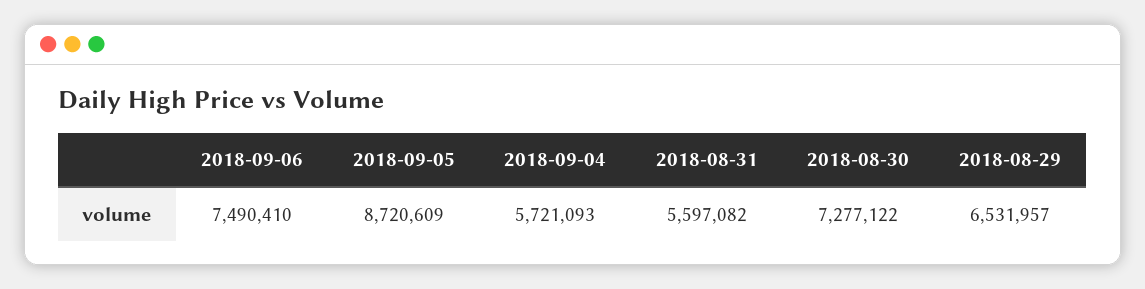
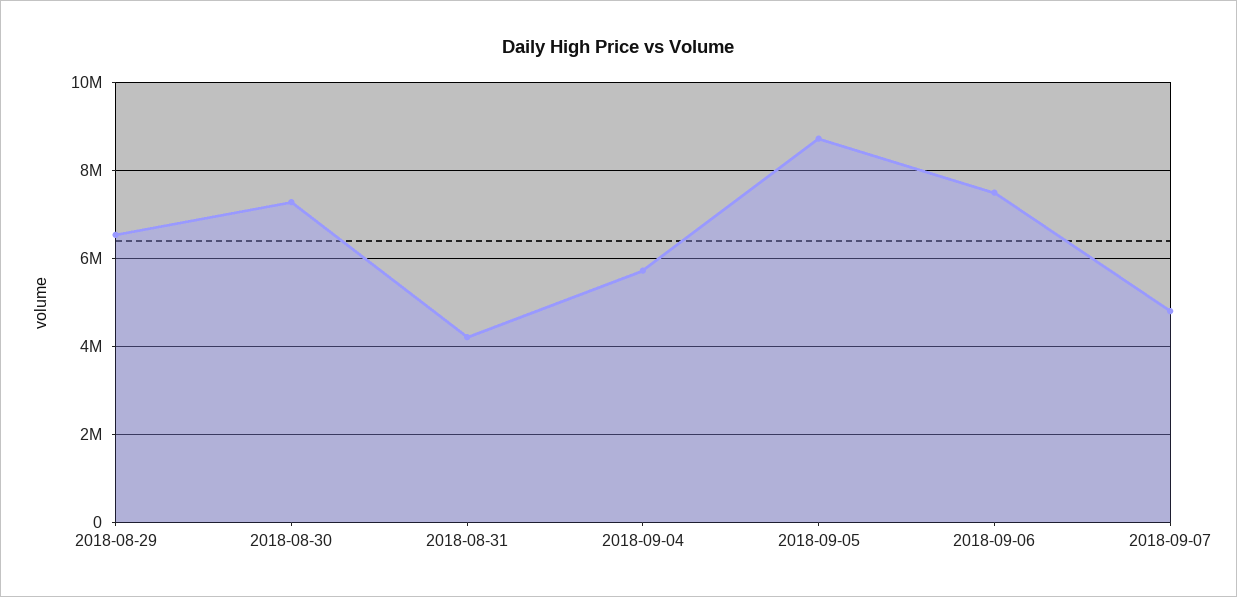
2018-08-31: 5597082 -> 4200000
2018-09-07: none -> 4800000

